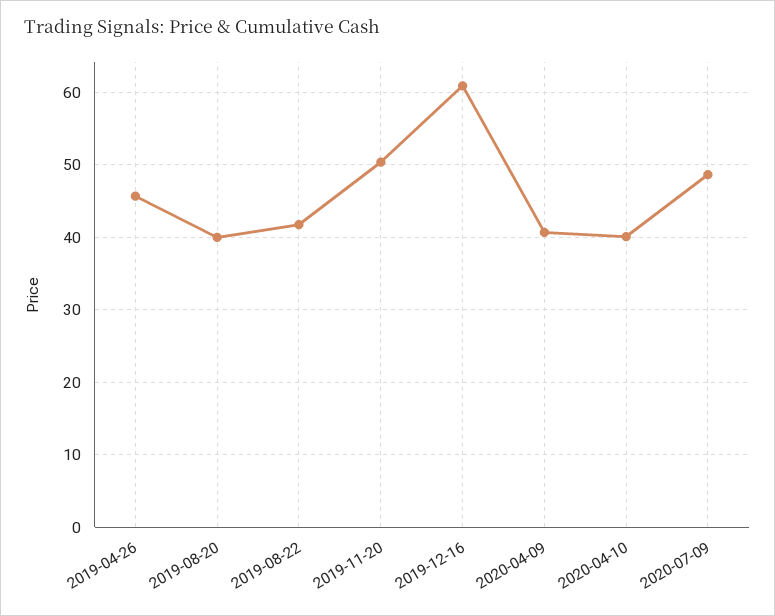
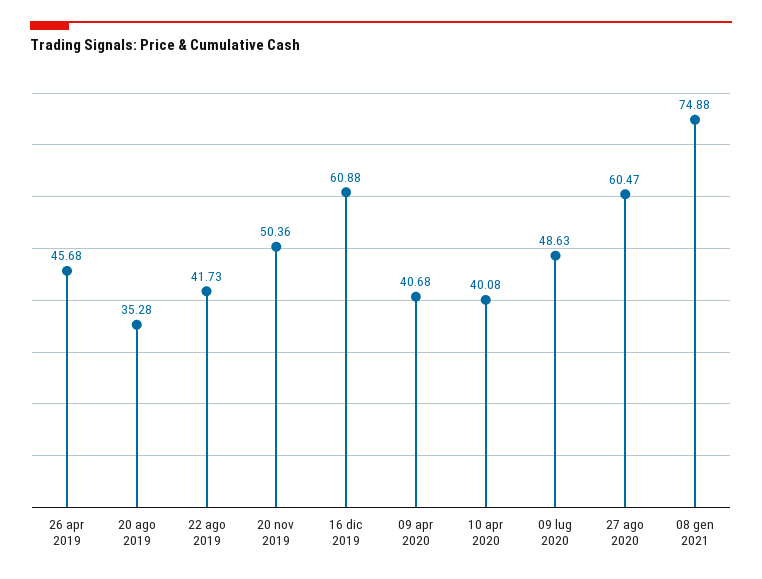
2019-08-20: 40 -> 35.28
27 ago 2020: none -> 60.47
08 gen 2021: none -> 74.88

